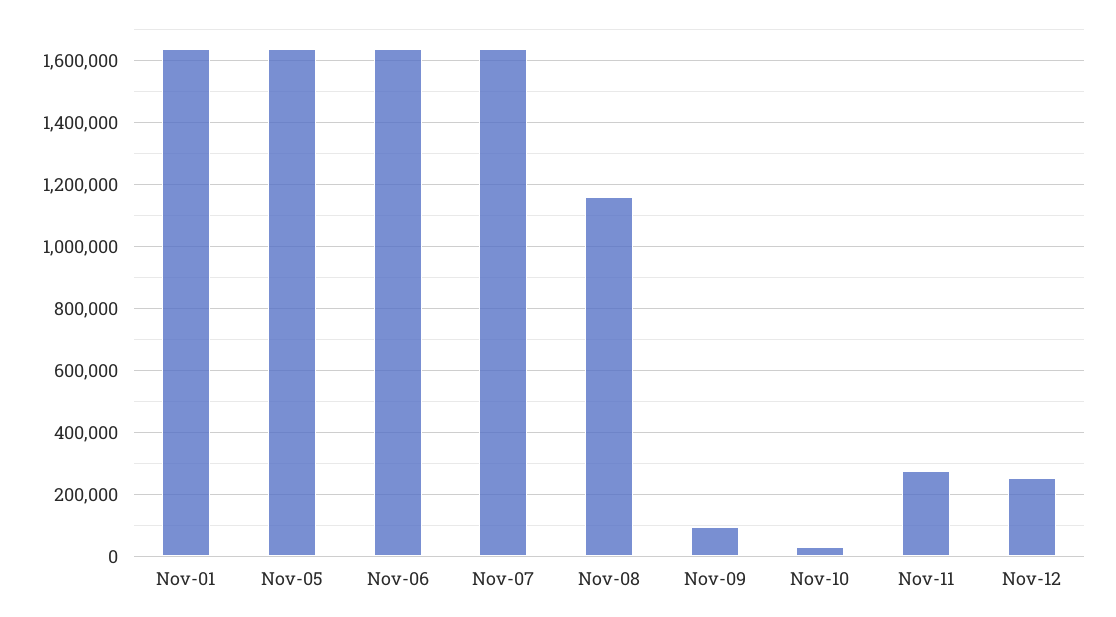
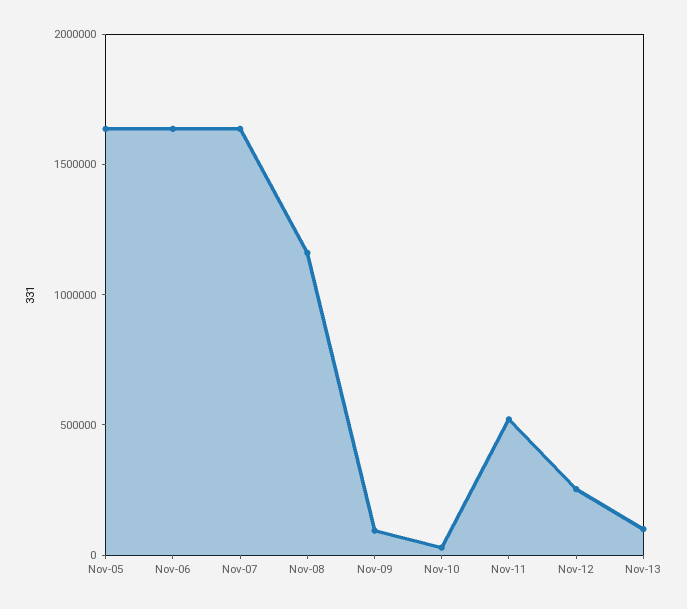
Nov-01: 1640000 -> none
Nov-11: 280000 -> 500000
Nov-13: none -> 100000

